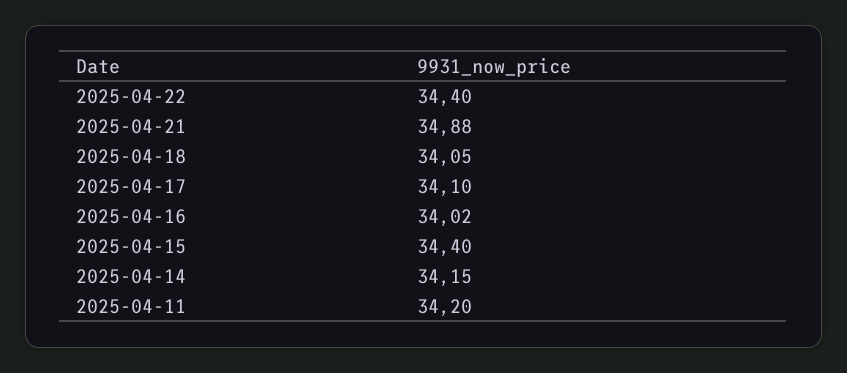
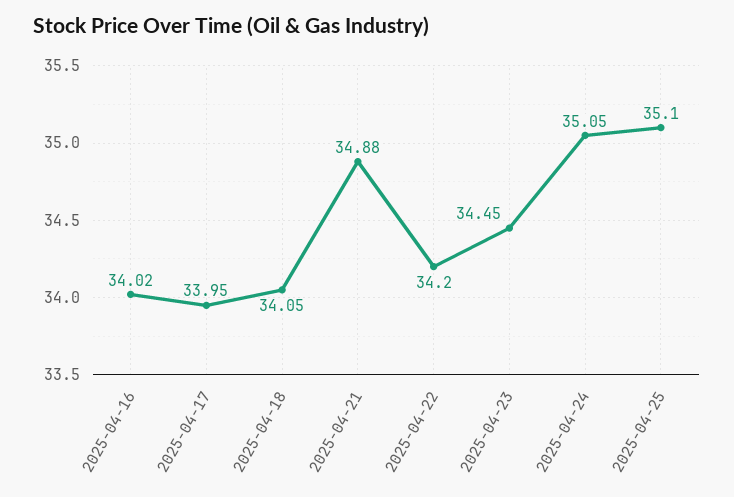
2025-04-22: 34.4 -> 34.2
2025-04-17: 34.1 -> 33.95
2025-04-15: 34.4 -> none
2025-04-14: 34.15 -> none
2025-04-11: 34.2 -> none
2025-04-23: none -> 34.45
2025-04-24: none -> 35.05
2025-04-25: none -> 35.1

